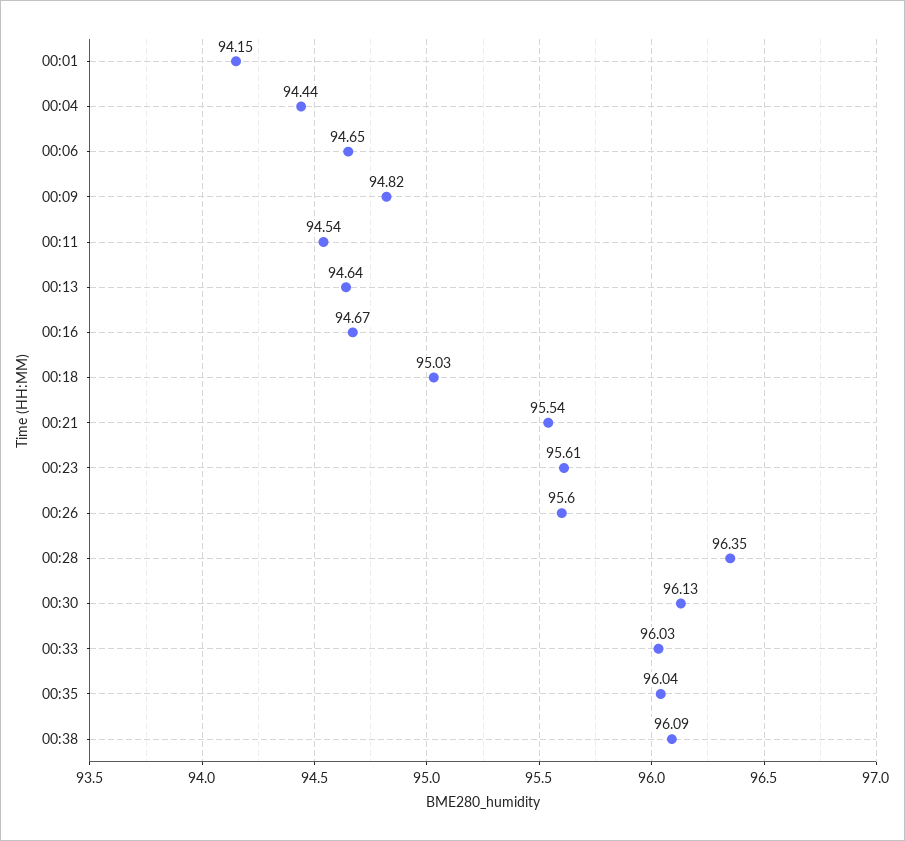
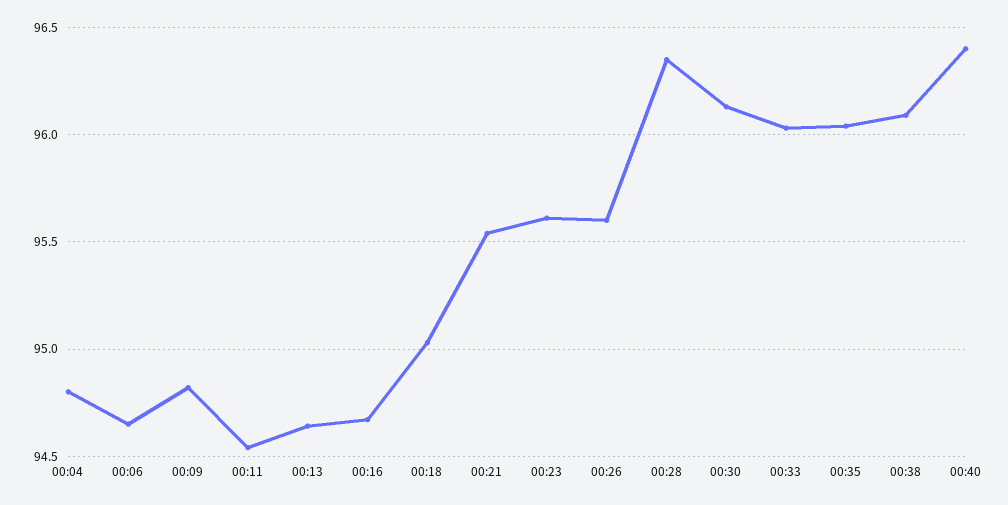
00:01: 94.15 -> none
00:04: 94.44 -> 94.8
00:40: none -> 96.4

